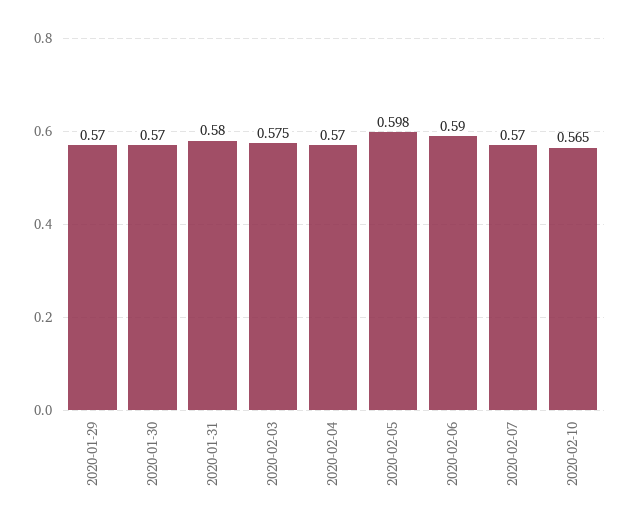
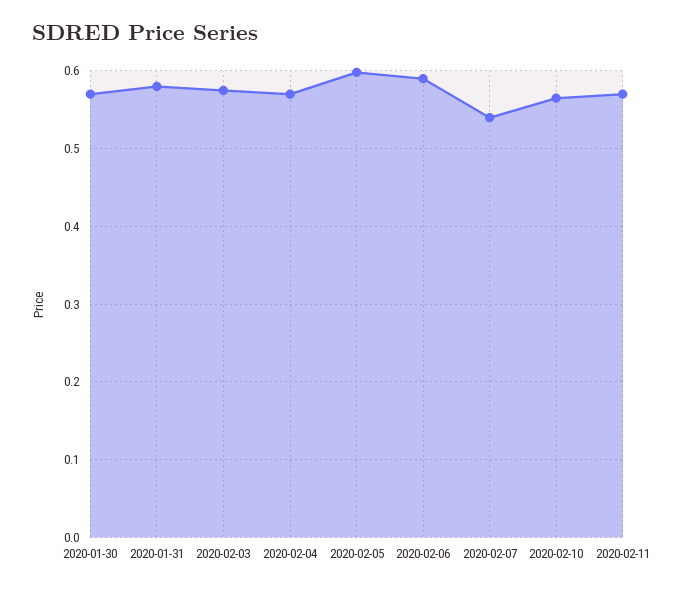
2020-01-29: 0.57 -> none
2020-02-07: 0.57 -> 0.54
2020-02-11: none -> 0.57

